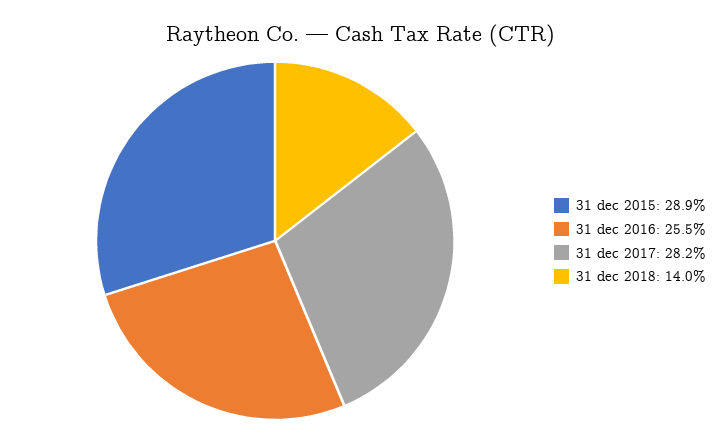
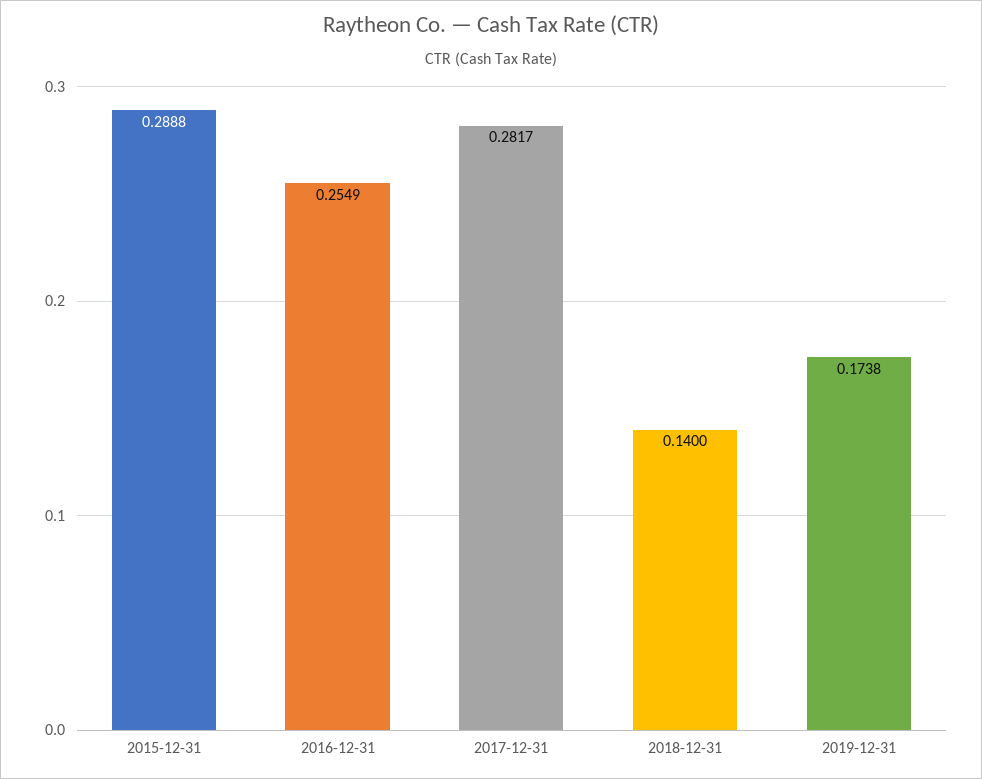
2019-12-31: none -> 0.1738

